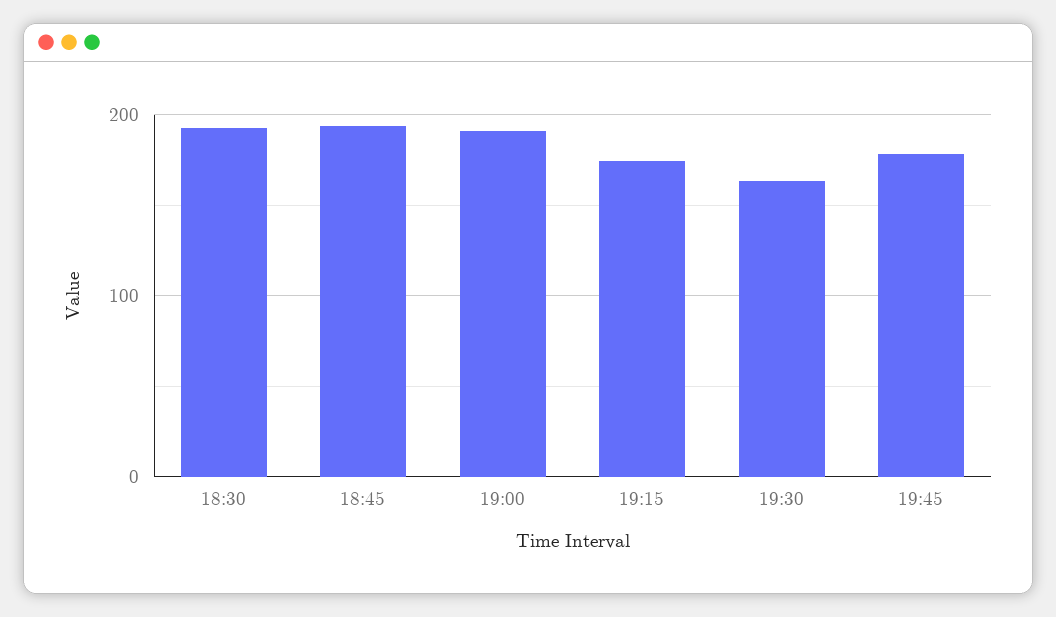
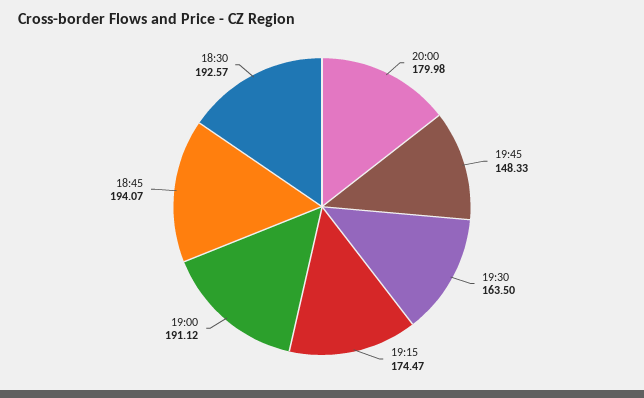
19:45: 180 -> 148.33
20:00: none -> 179.98

